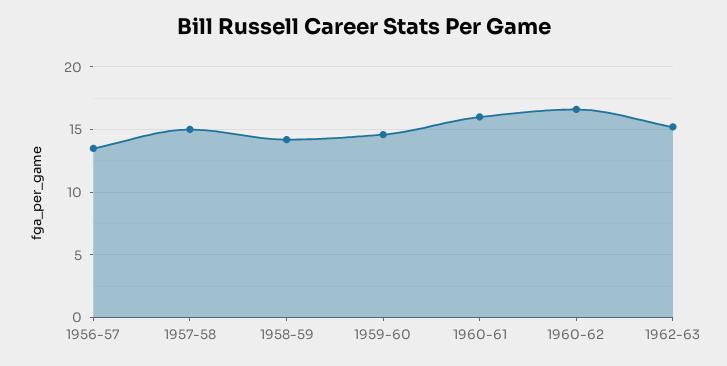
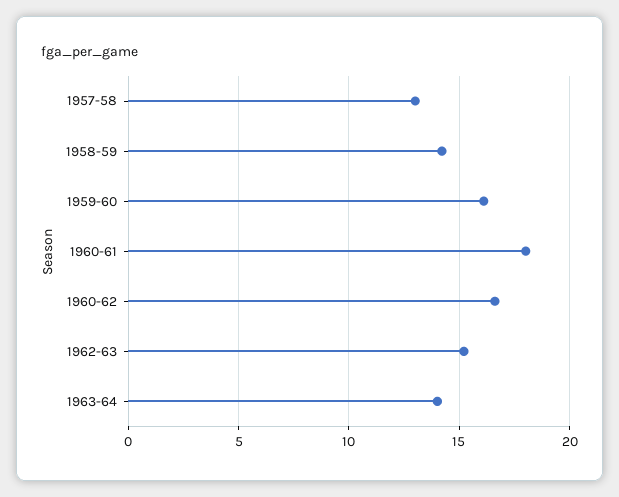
1956-57: 13.5 -> none
1957-58: 15 -> 13
1959-60: 14.5 -> 16
1960-61: 16 -> 18
1963-64: none -> 14

